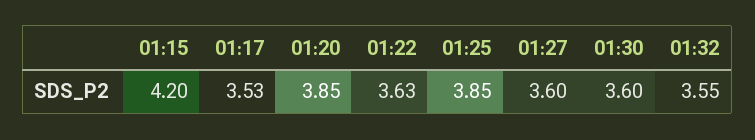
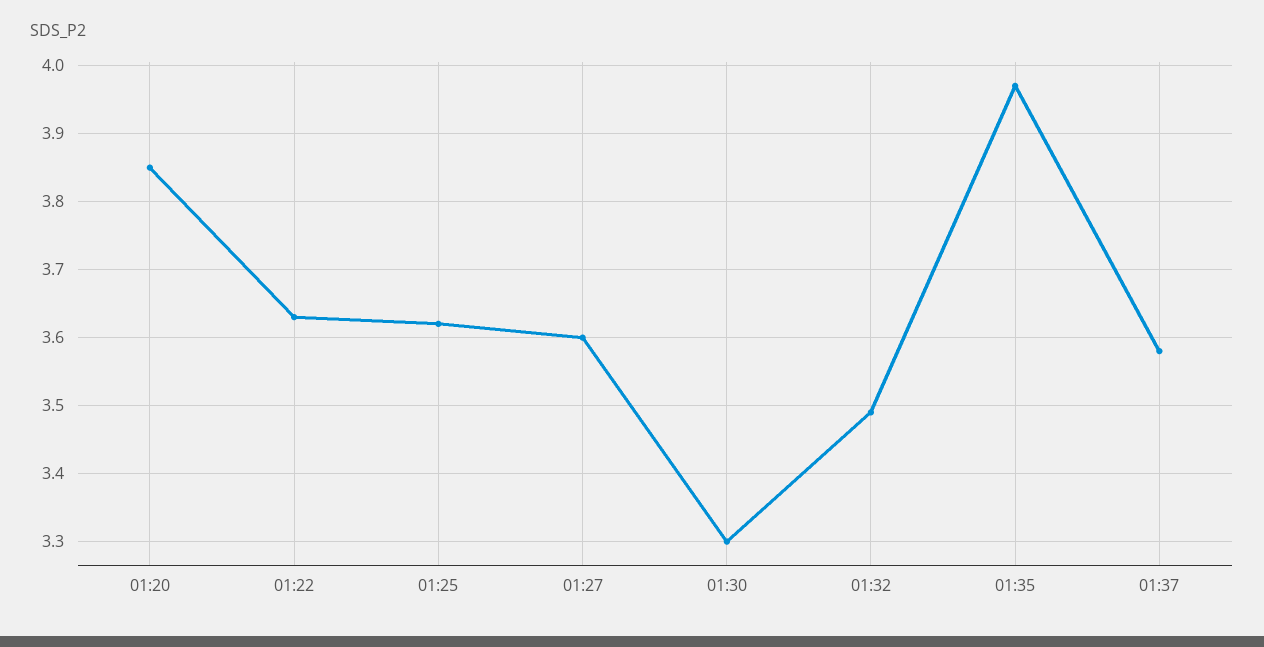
01:15: 4.2 -> none
01:17: 3.53 -> none
01:25: 3.85 -> 3.62
01:30: 3.6 -> 3.3
01:32: 3.55 -> 3.49
01:35: none -> 3.97
01:37: none -> 3.58

